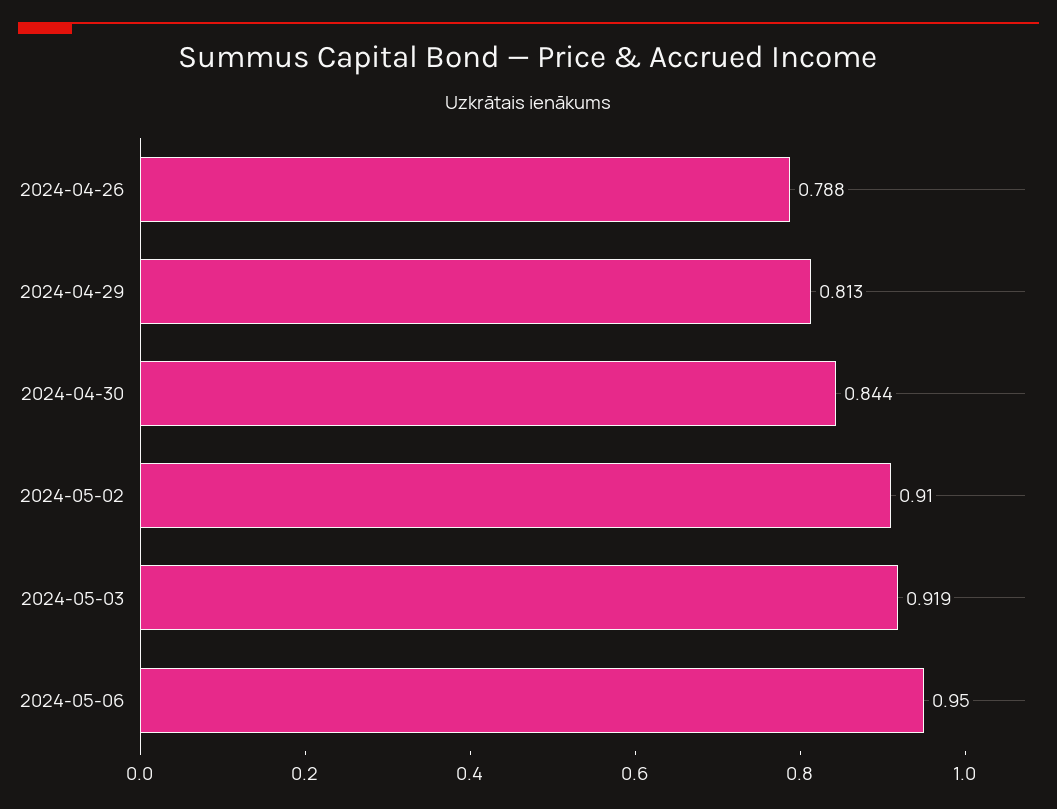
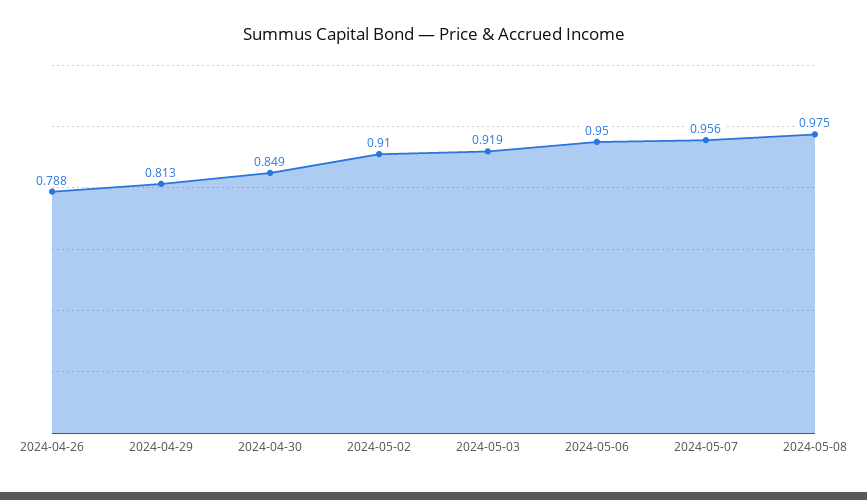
2024-04-30: 0.844 -> 0.849
2024-05-07: none -> 0.956
2024-05-08: none -> 0.975

